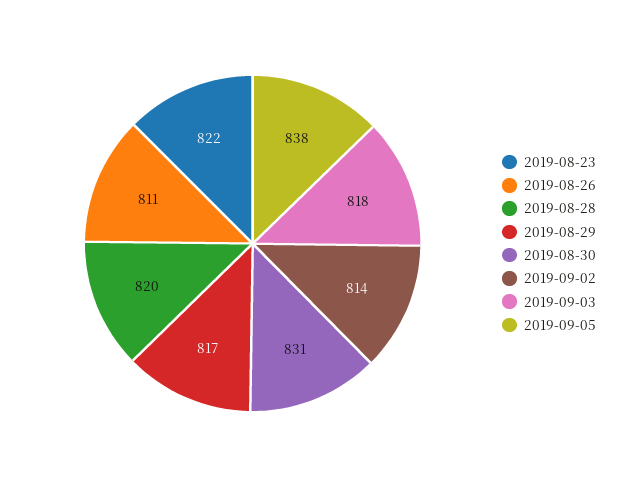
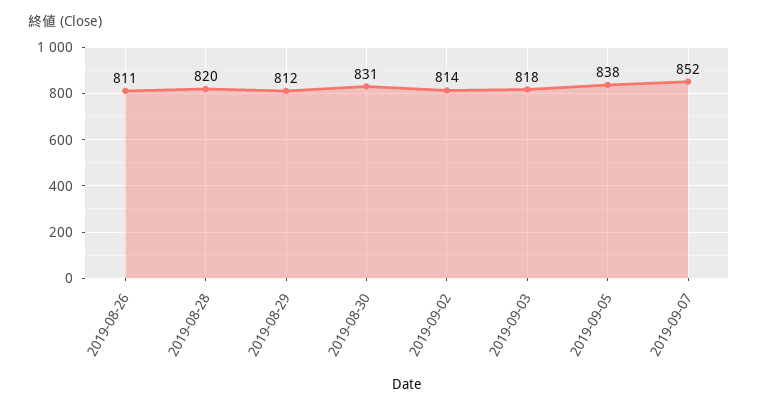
2019-08-23: 822 -> none
2019-08-29: 817 -> 812
2019-09-07: none -> 852

